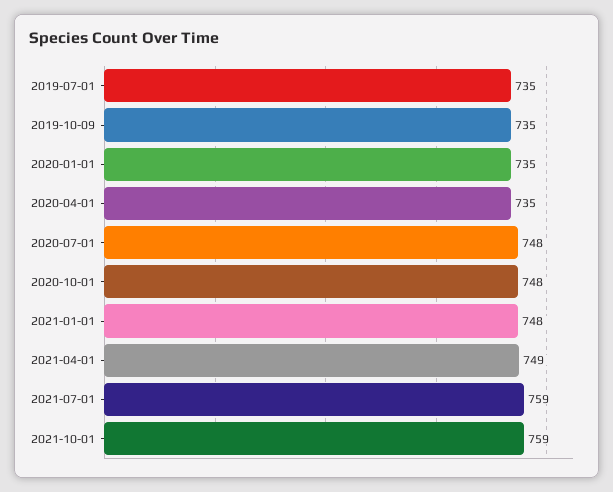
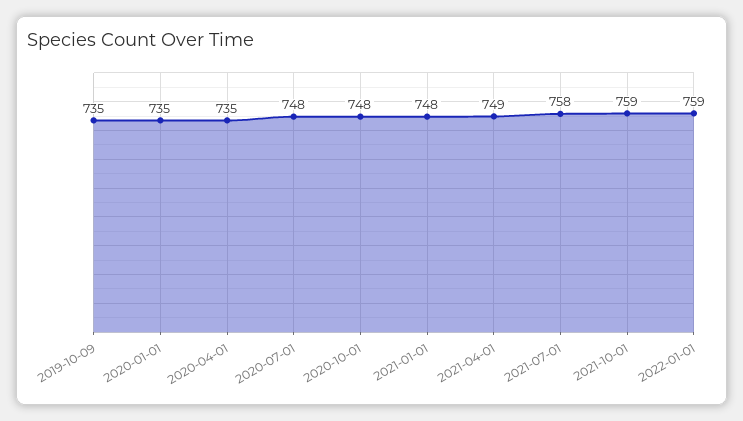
2019-07-01: 735 -> none
2021-07-01: 759 -> 758
2022-01-01: none -> 759

